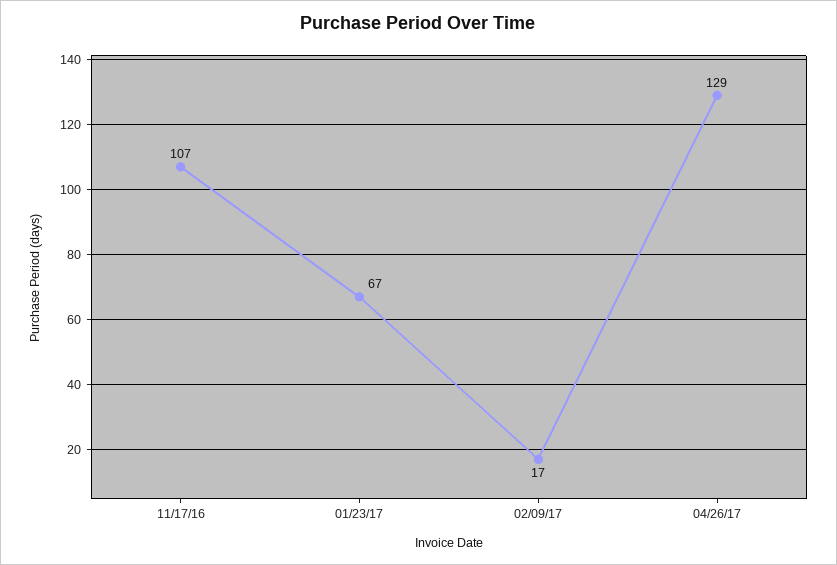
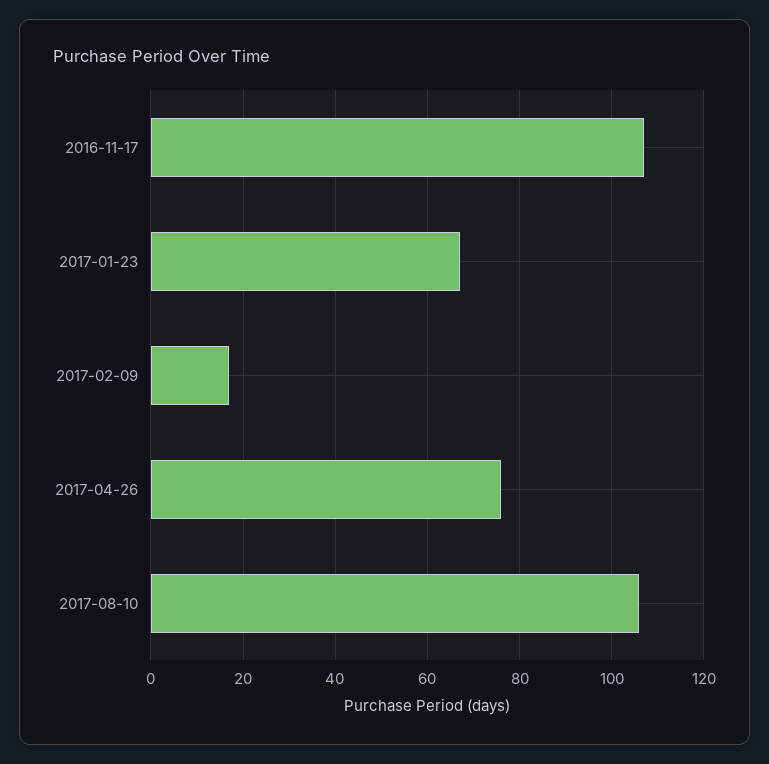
04/26/17: 129 -> 75
2017-08-10: none -> 105

